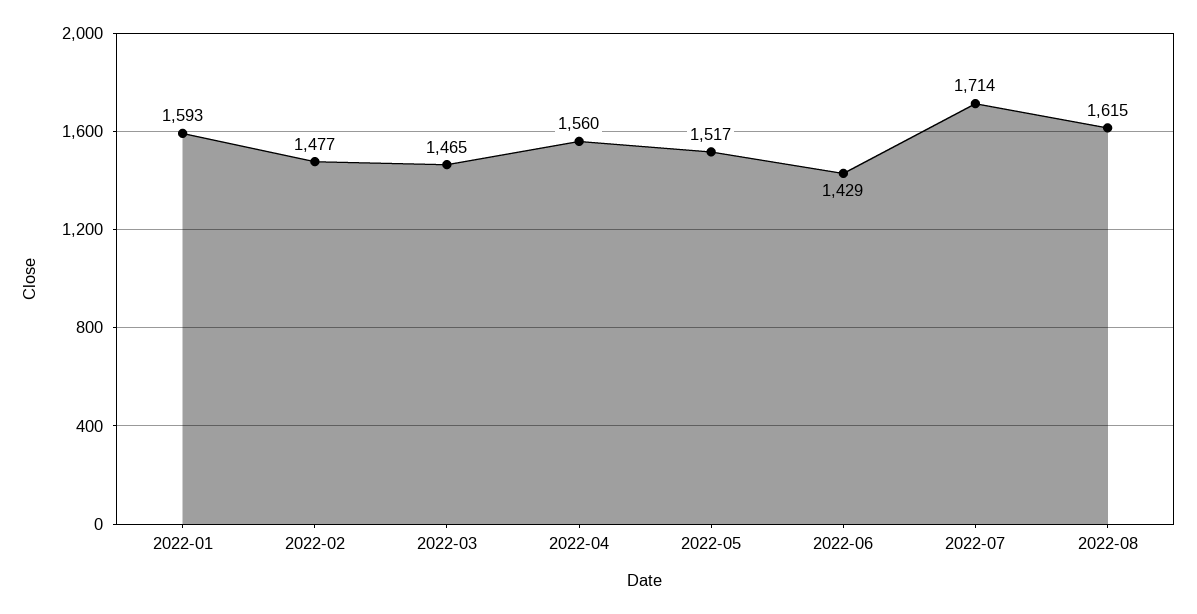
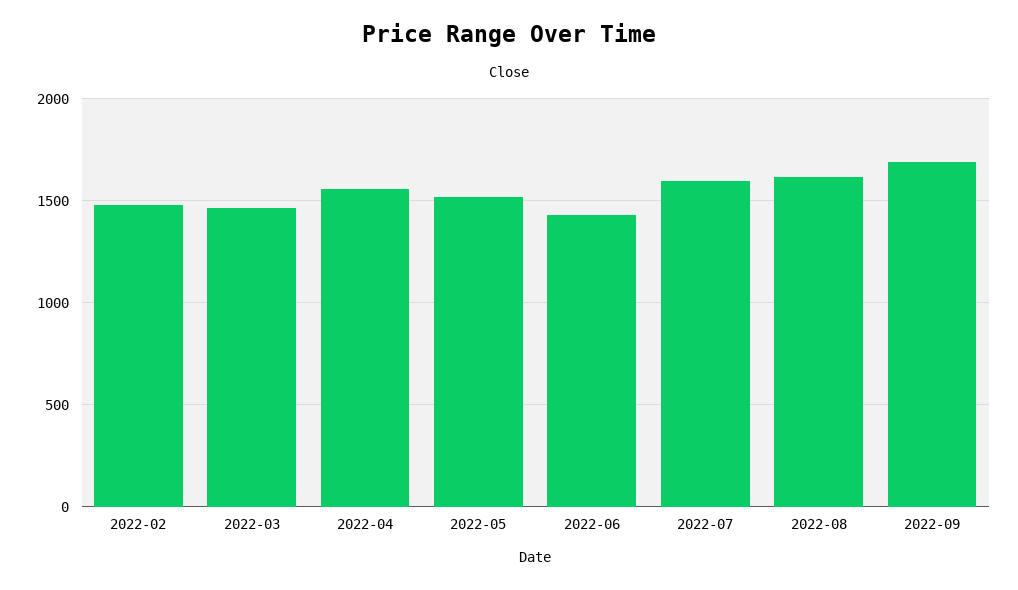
2022-01: 1593 -> none
2022-07: 1714 -> 1600
2022-09: none -> 1700

